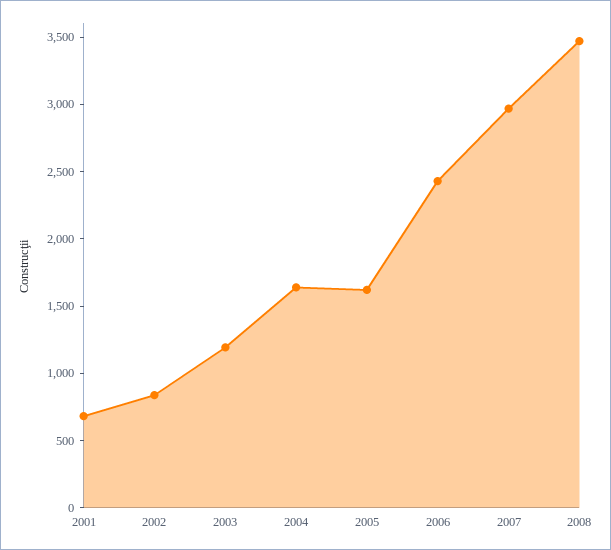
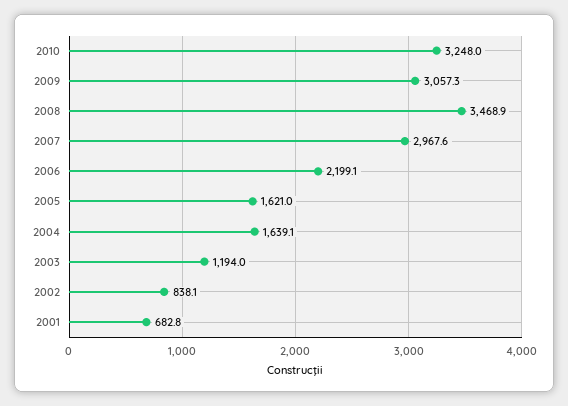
2006: 2400 -> 2199.1
2010: none -> 3248
2009: none -> 3057.3

